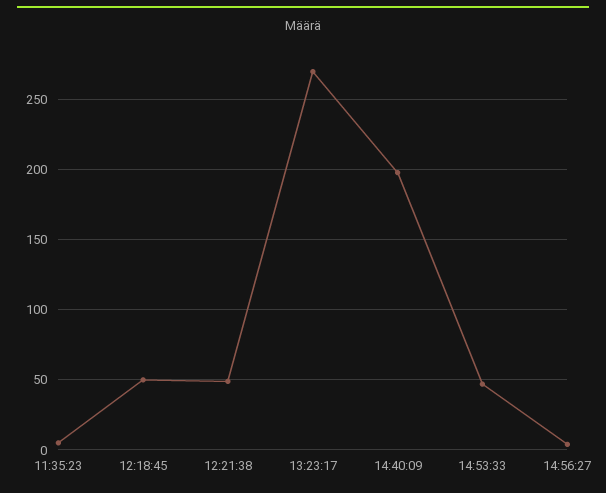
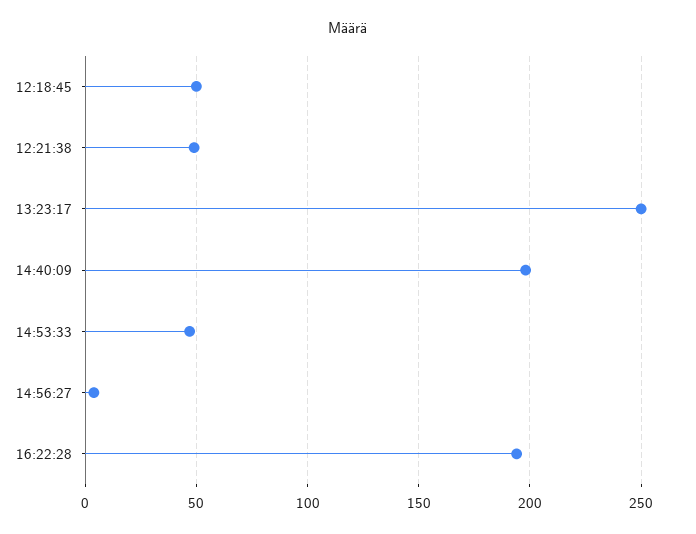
11:35:23: 5 -> none
13:23:17: 270 -> 250
16:22:28: none -> 195

